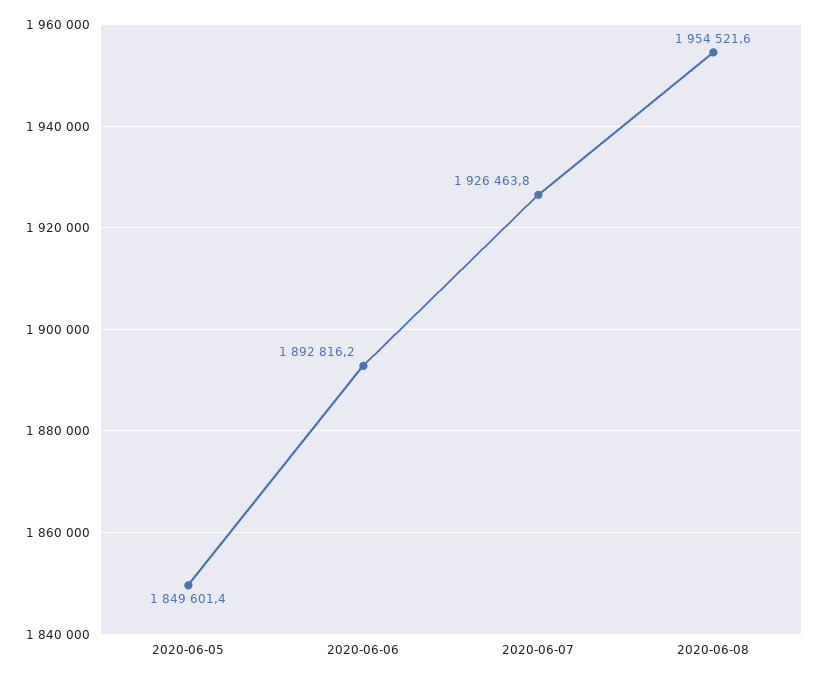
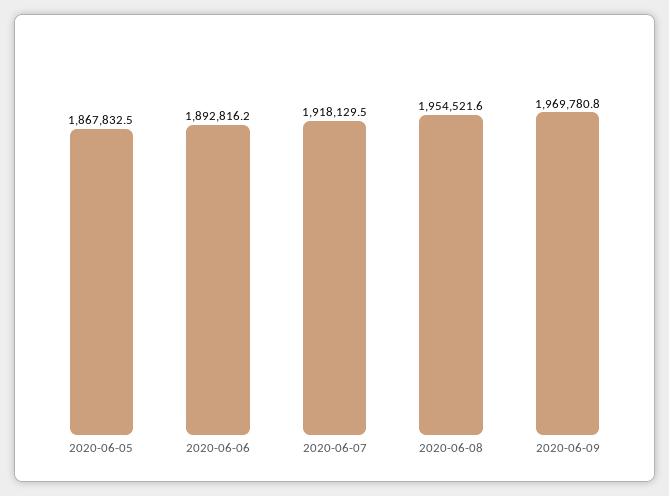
2020-06-05: 1849601.4 -> 1867832.5
2020-06-07: 1926463.8 -> 1918129.5
2020-06-09: none -> 1969780.8

